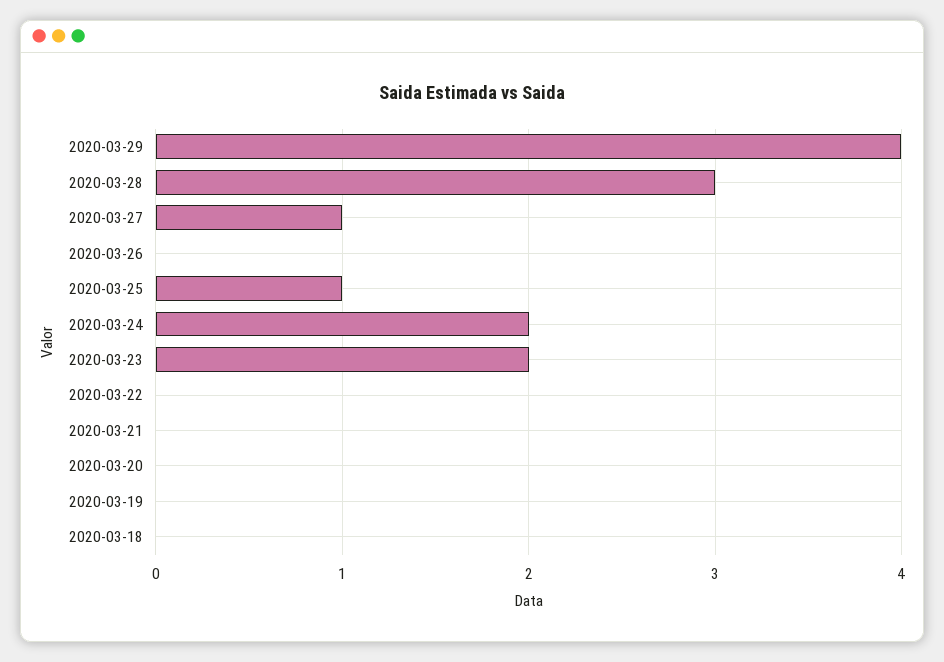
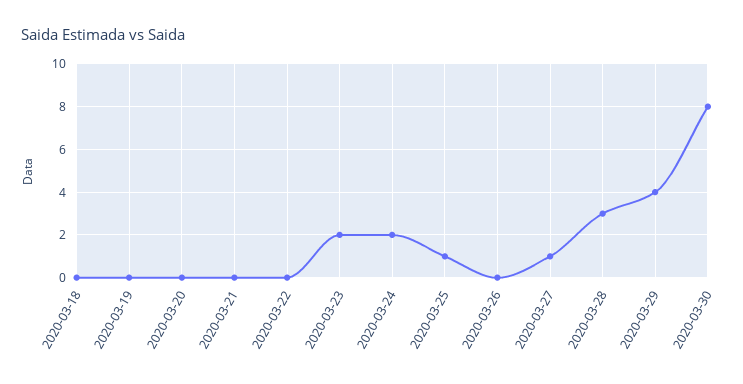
2020-03-30: none -> 8

